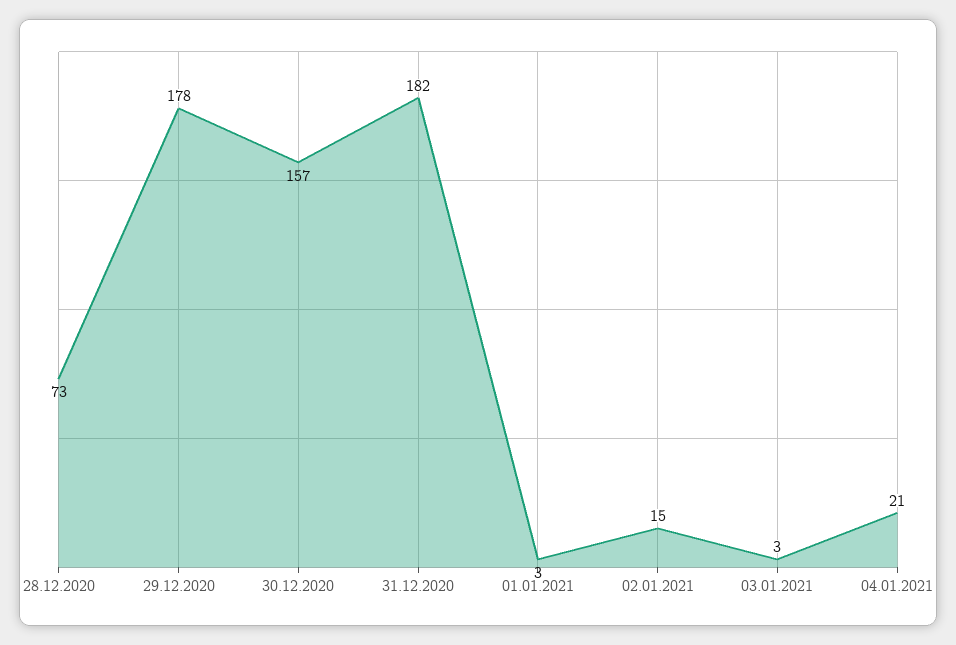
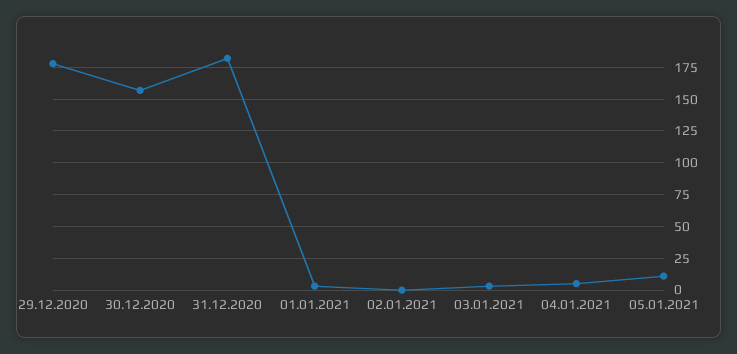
28.12.2020: 73 -> none
02.01.2021: 15 -> 0
04.01.2021: 21 -> 5
05.01.2021: none -> 10

